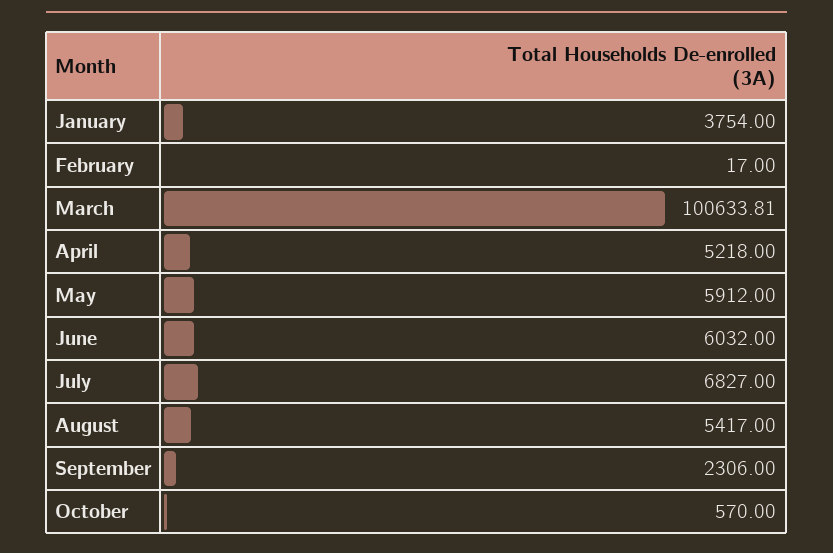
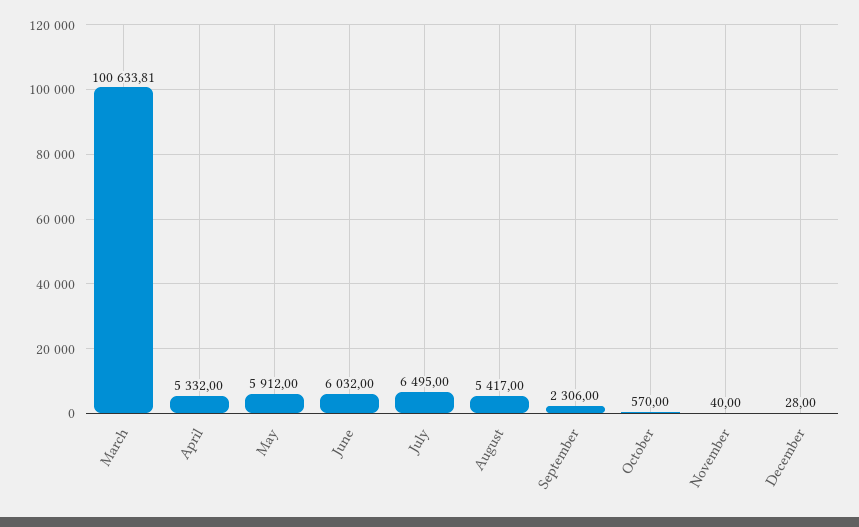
January: 3754 -> none
February: 17 -> none
April: 5218 -> 5332
July: 6827 -> 6495
November: none -> 40
December: none -> 28

